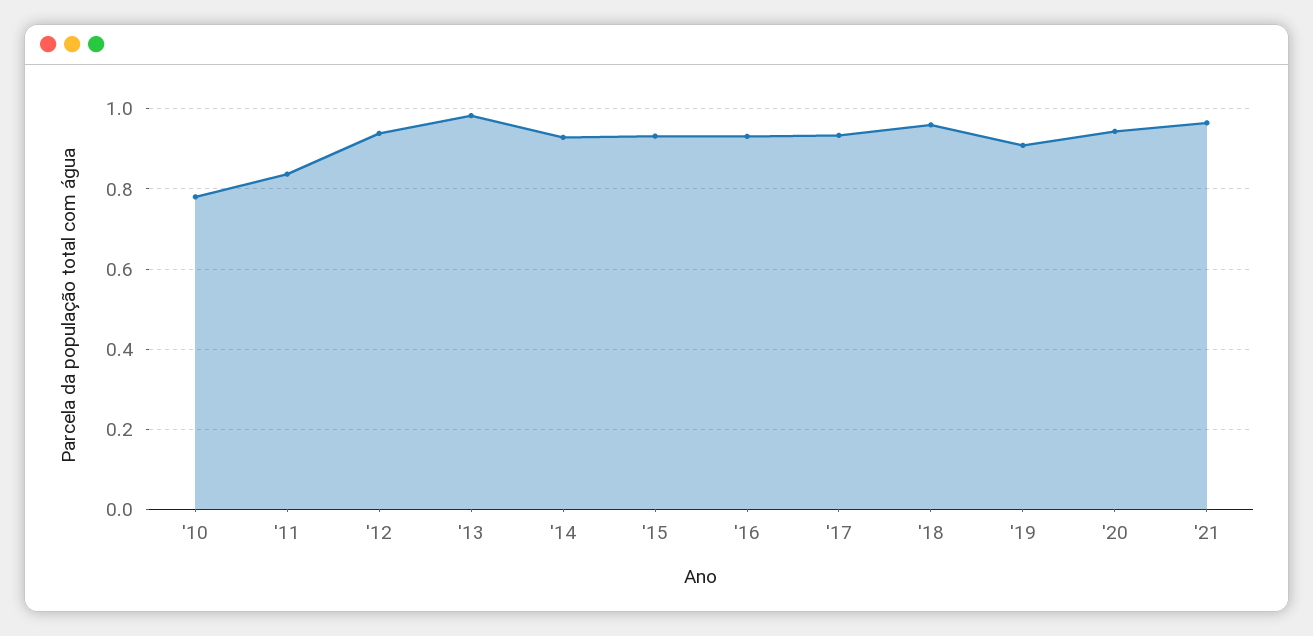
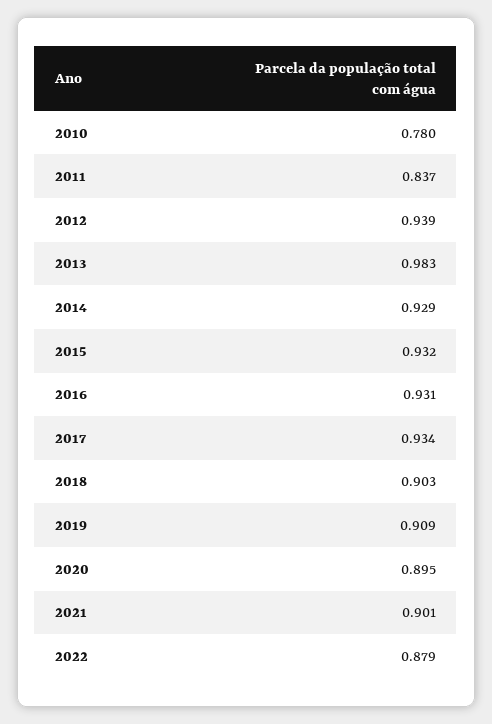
'18: 0.96 -> 0.903
'20: 0.94 -> 0.895
'21: 0.96 -> 0.901
2022: none -> 0.879

